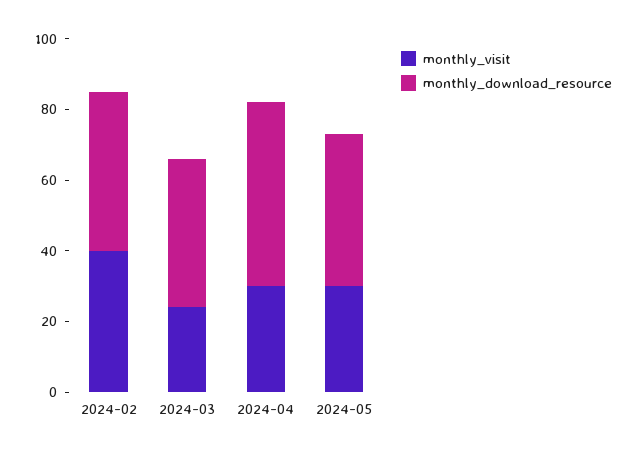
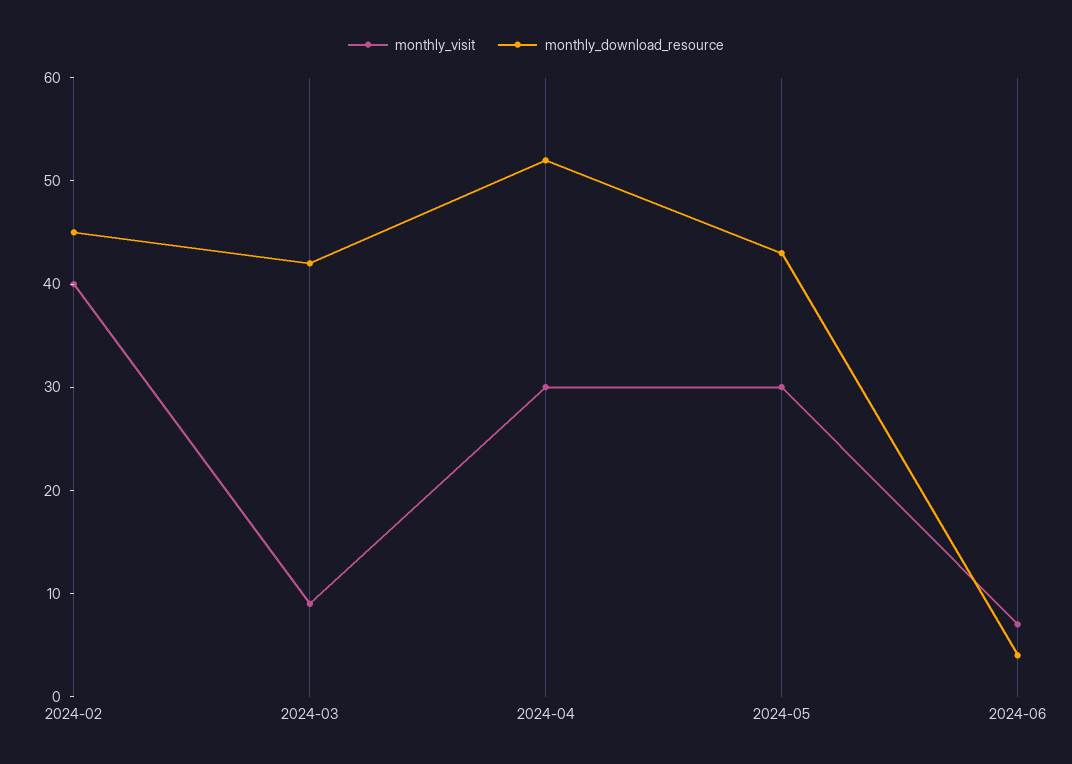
monthly_visit, 2024-03: 25 -> 9
monthly_visit, 2024-06: none -> 7
monthly_download_resource, 2024-06: none -> 4

